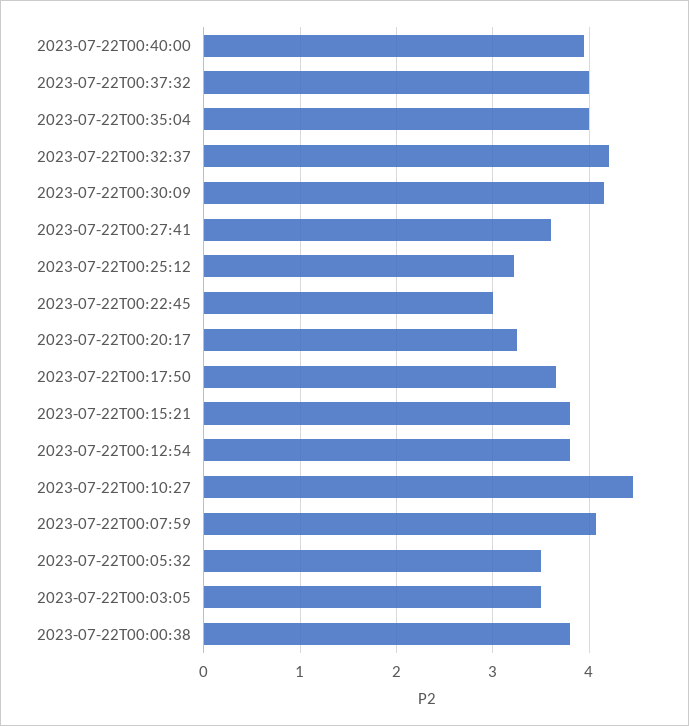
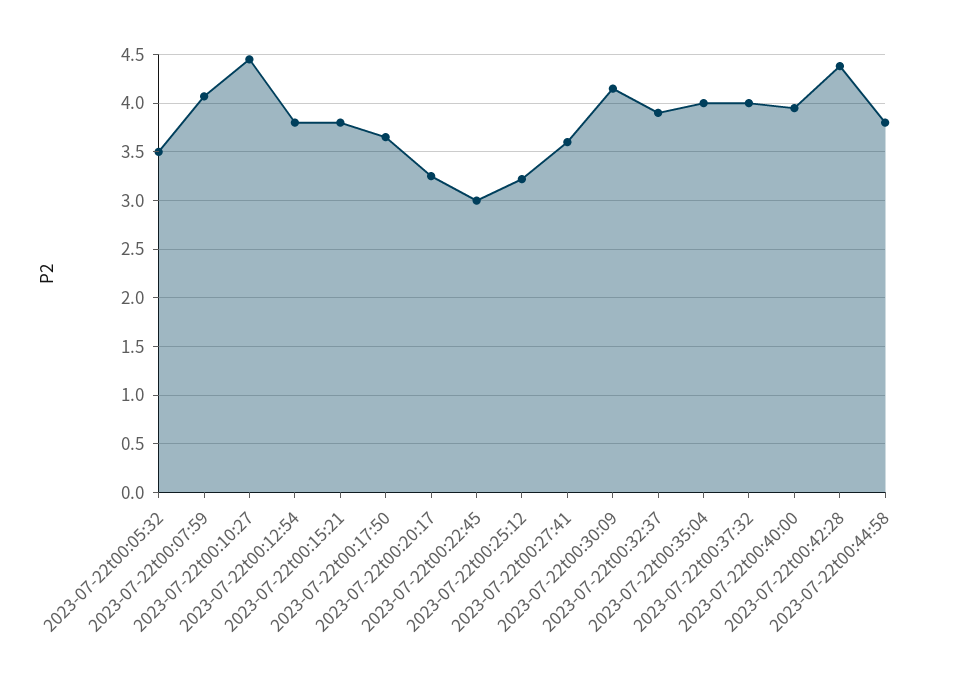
2023-07-22T00:32:37: 4.2 -> 3.9
2023-07-22T00:03:05: 3.5 -> none
2023-07-22T00:00:38: 3.8 -> none
2023-07-22t00:42:28: none -> 4.4
2023-07-22t00:44:58: none -> 3.8

